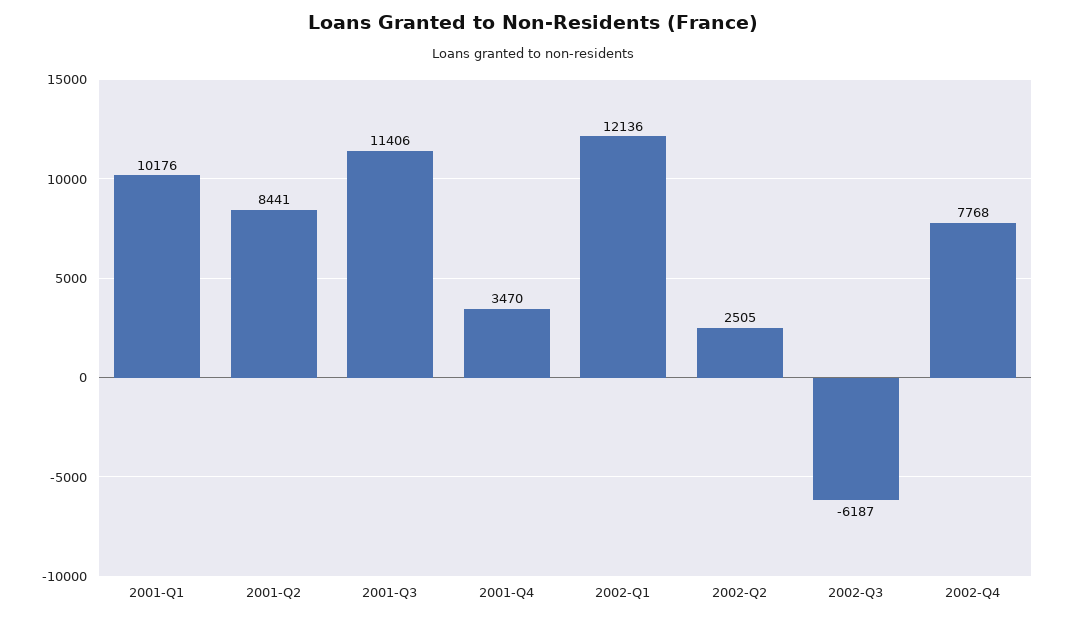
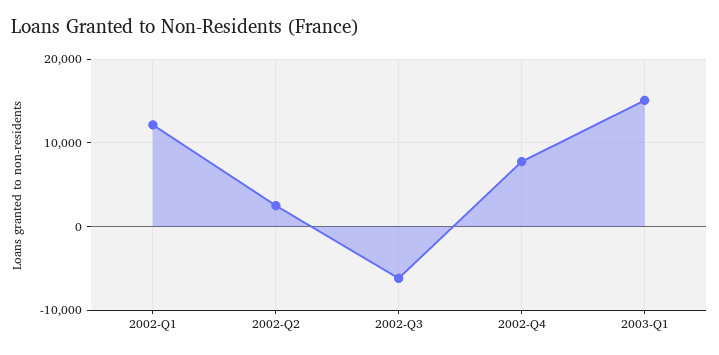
2001-Q1: 10176 -> none
2001-Q2: 8441 -> none
2001-Q3: 11406 -> none
2001-Q4: 3470 -> none
2003-Q1: none -> 15000

